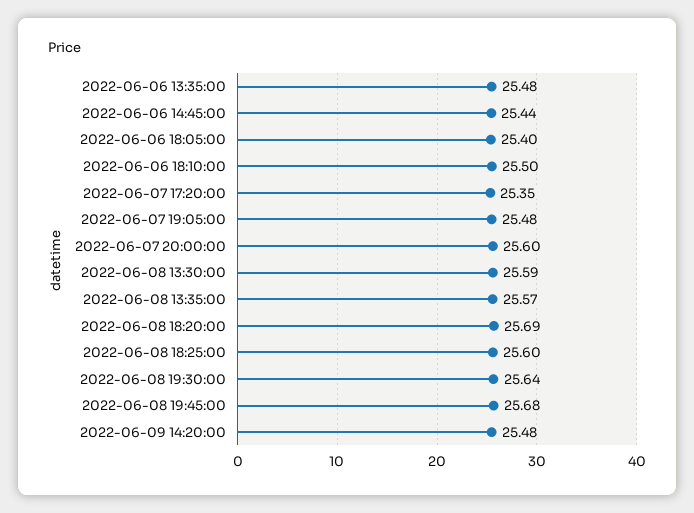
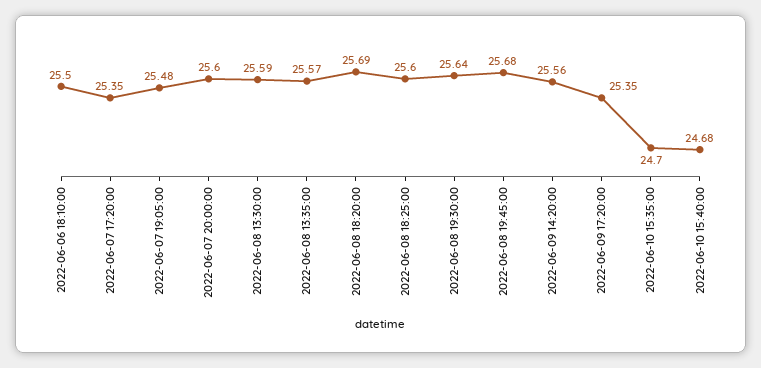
2022-06-06 13:35:00: 25.48 -> none
2022-06-06 14:45:00: 25.44 -> none
2022-06-06 18:05:00: 25.4 -> none
2022-06-09 14:20:00: 25.48 -> 25.56
2022-06-09 17:20:00: none -> 25.35
2022-06-10 15:35:00: none -> 24.7
2022-06-10 15:40:00: none -> 24.68

